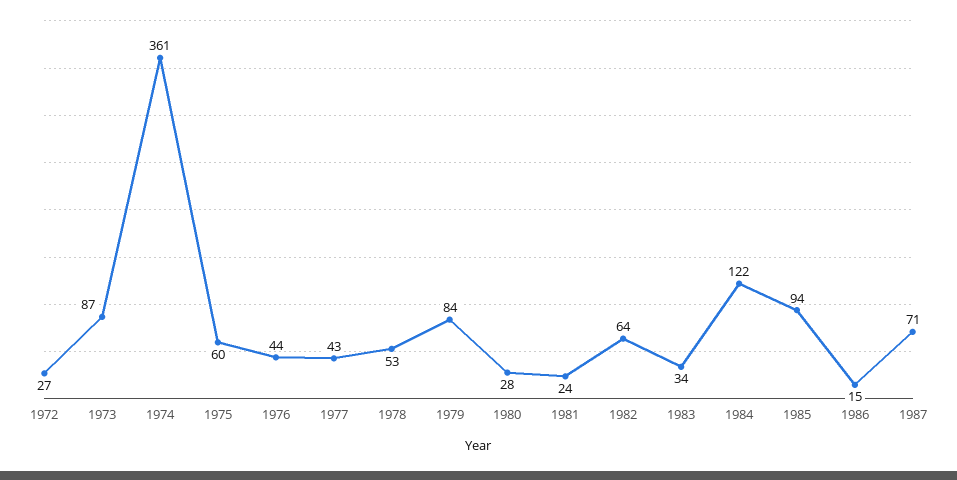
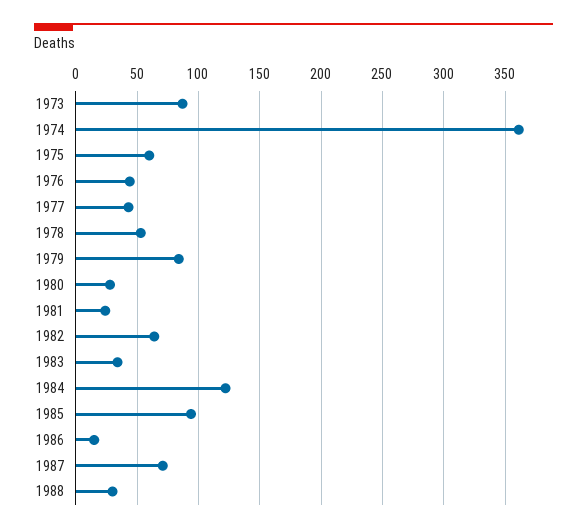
1972: 27 -> none
1988: none -> 30

